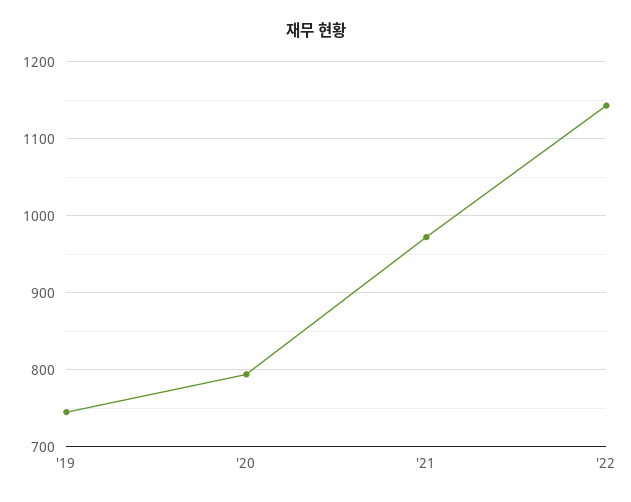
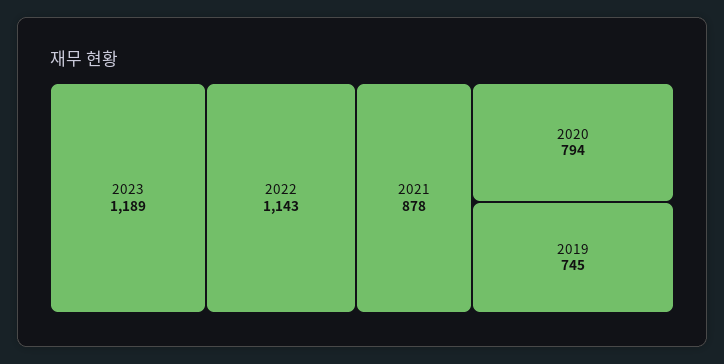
'21: 970 -> 878
2023: none -> 1189

